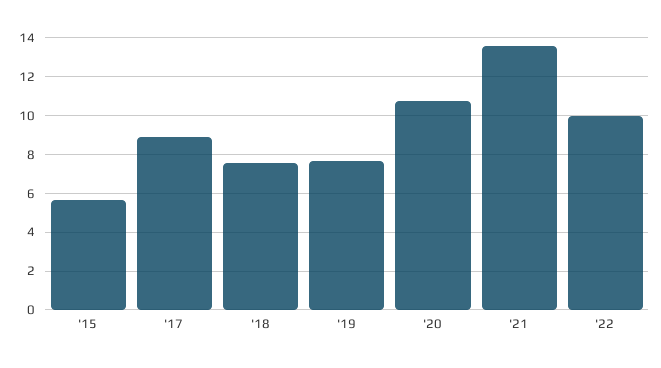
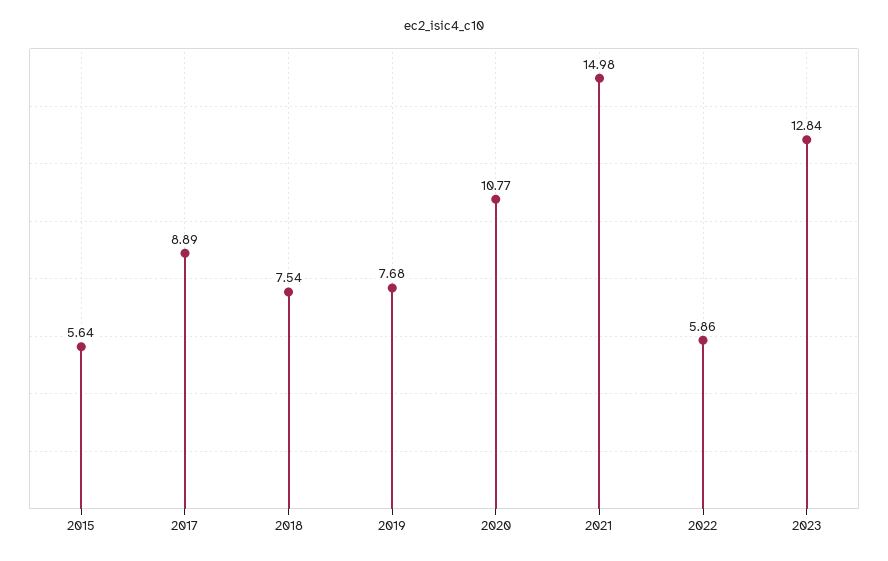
'21: 13.5 -> 14.98
'22: 10 -> 5.86
2023: none -> 12.84

